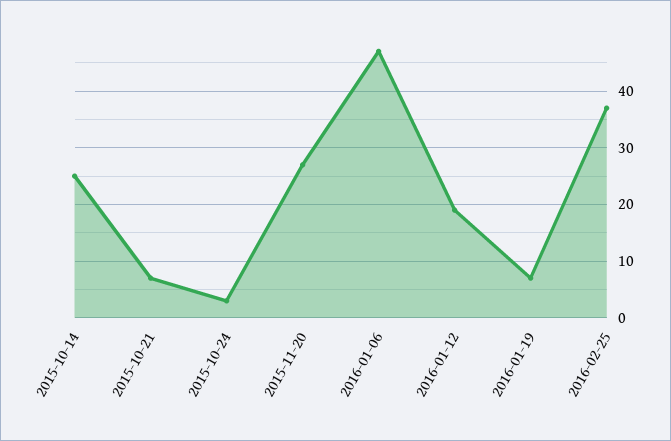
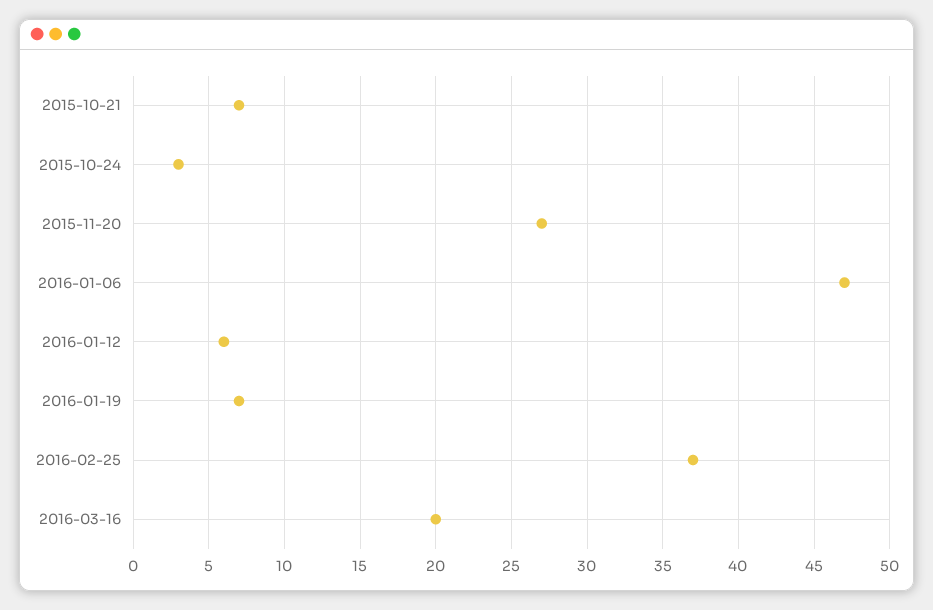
2015-10-14: 25 -> none
2016-01-12: 20 -> 6
2016-03-16: none -> 20

